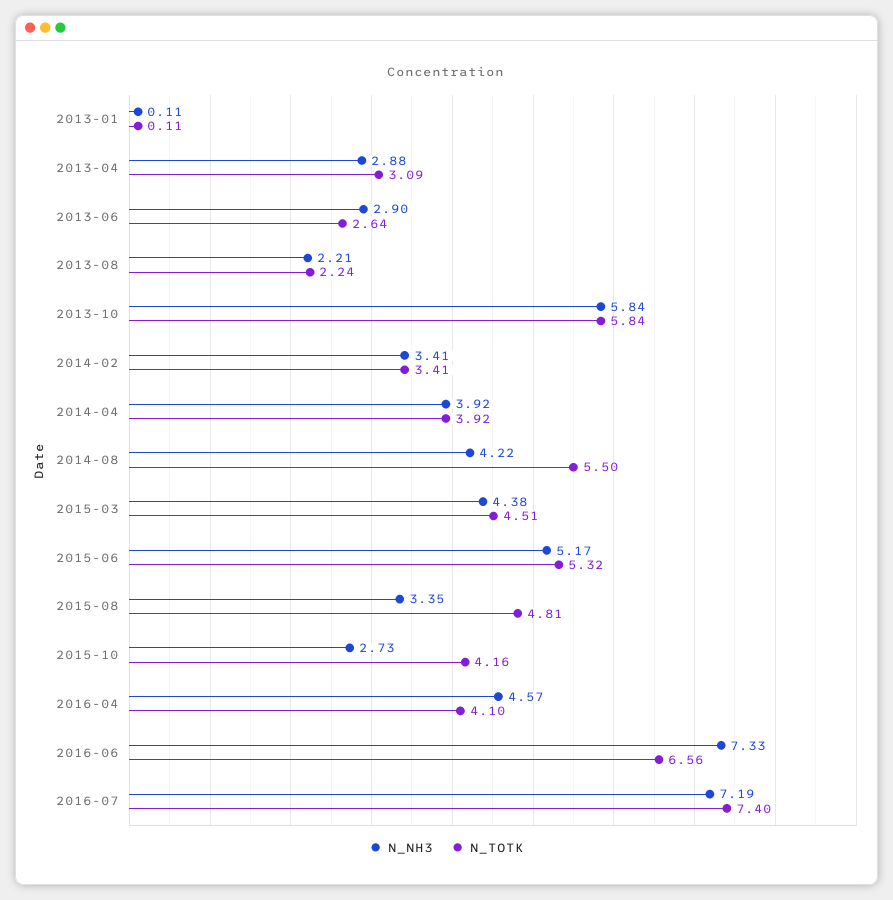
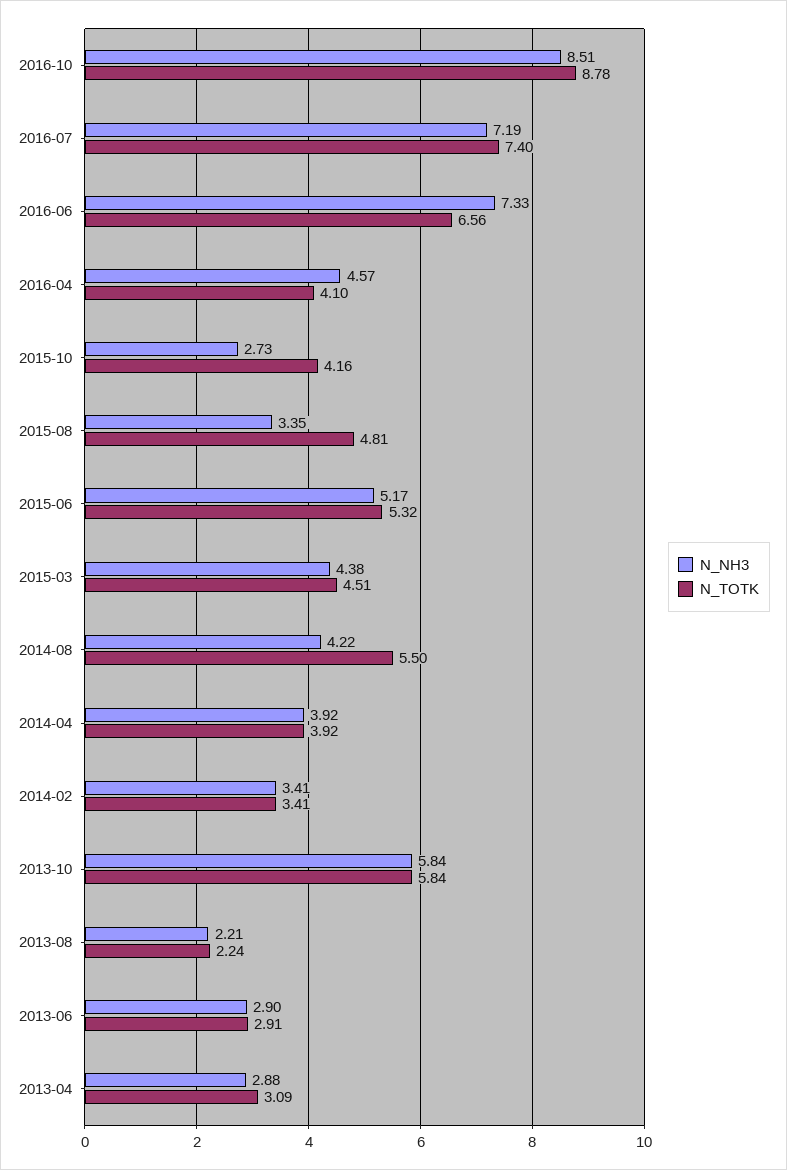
N_NH3, 2013-01: 0.11 -> none
N_TOTK, 2013-01: 0.11 -> none
N_TOTK, 2013-06: 2.64 -> 2.91
N_NH3, 2016-10: none -> 8.51
N_TOTK, 2016-10: none -> 8.78

